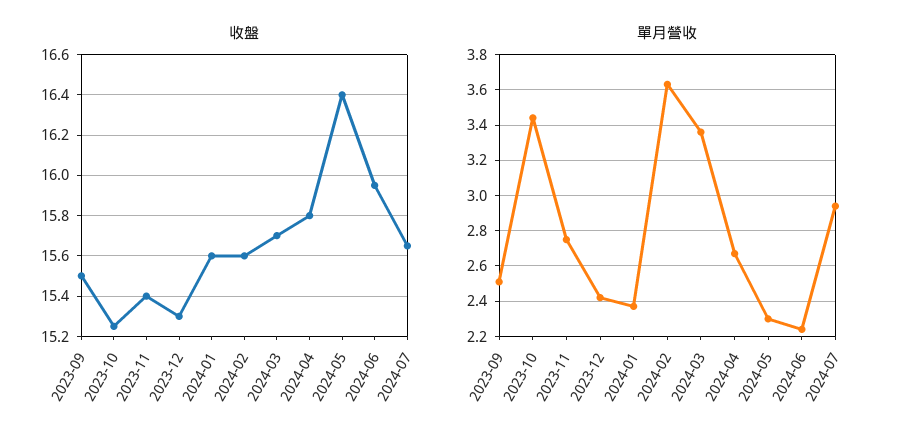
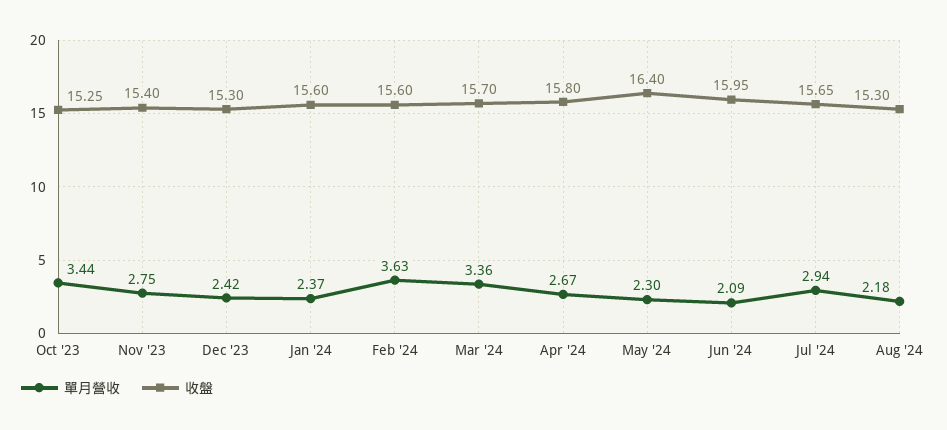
收盤, 2023-09: 15.5 -> none
單月營收, 2023-09: 2.5 -> none
單月營收, 2024-06: 2.25 -> 2.09
單月營收, Aug '24: none -> 2.18
收盤, Aug '24: none -> 15.3

